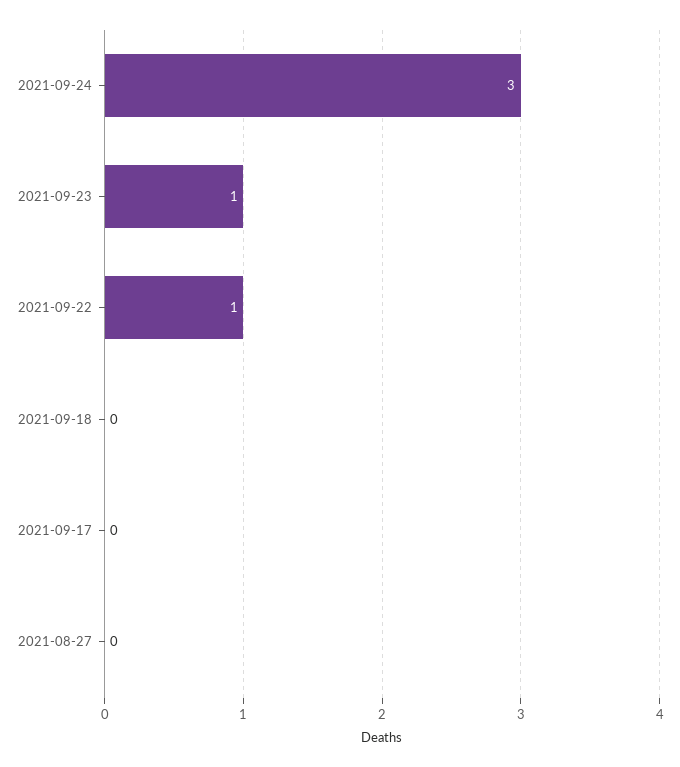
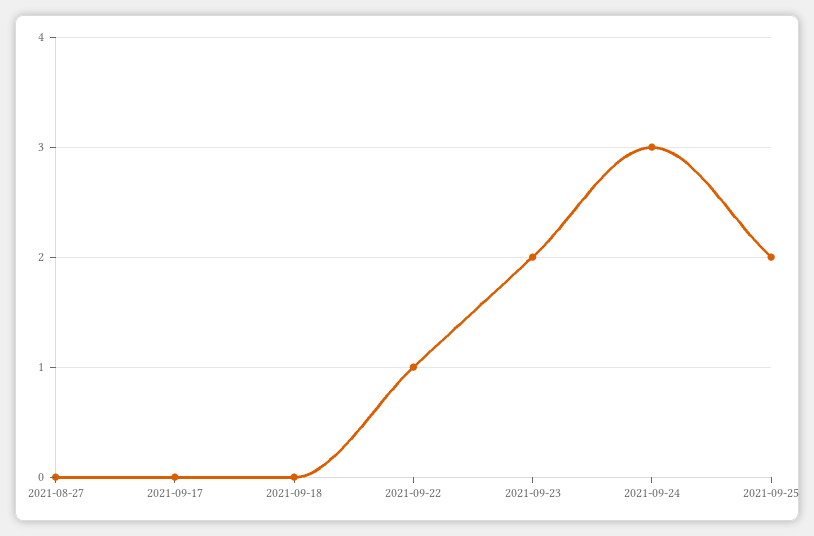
2021-09-23: 1 -> 2
2021-09-25: none -> 2

